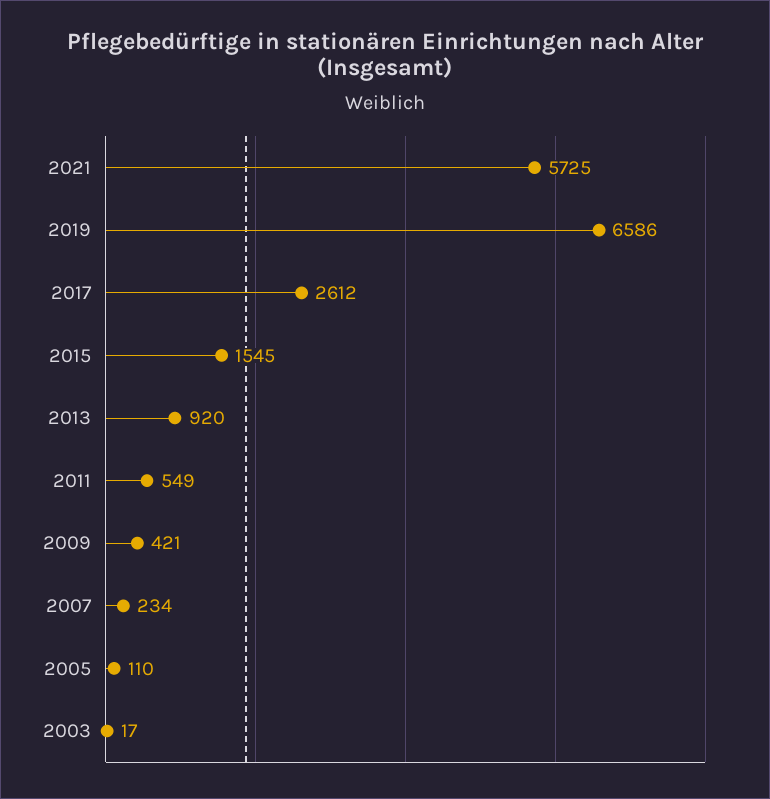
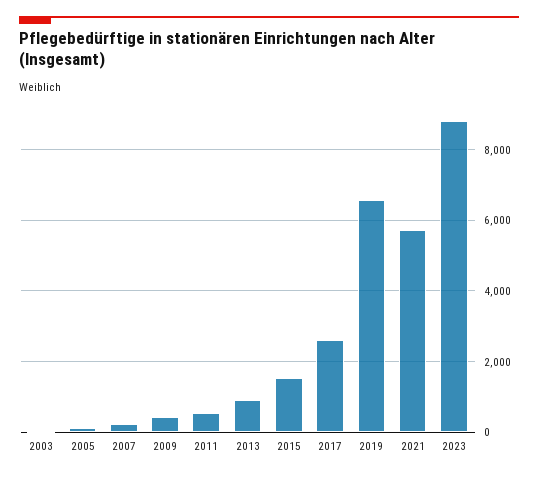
2023: none -> 8800

